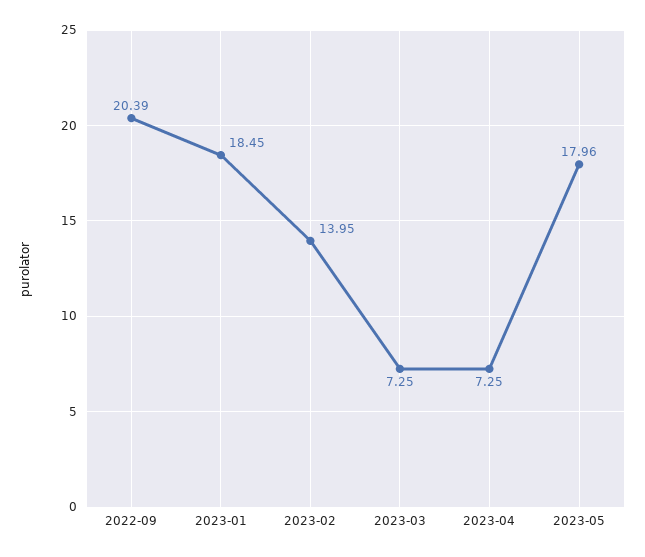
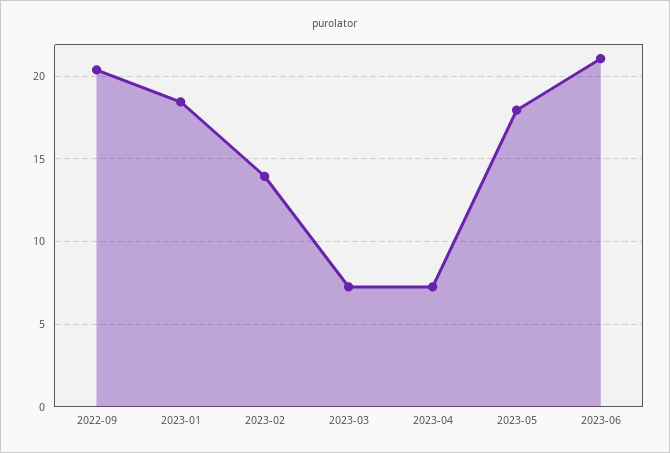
2023-06: none -> 21

